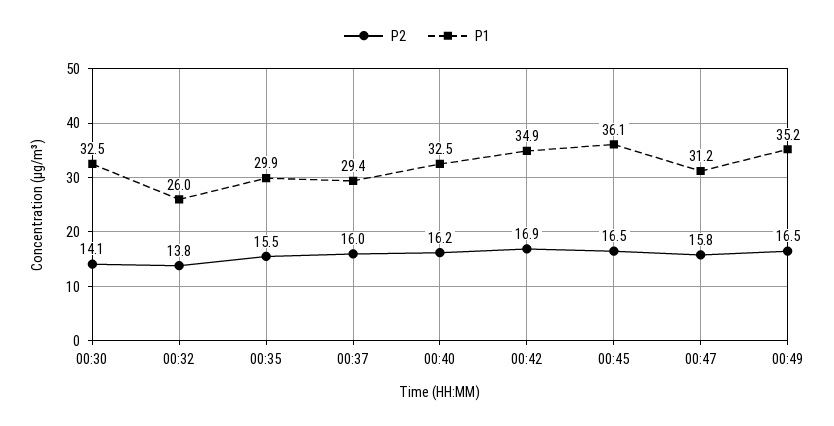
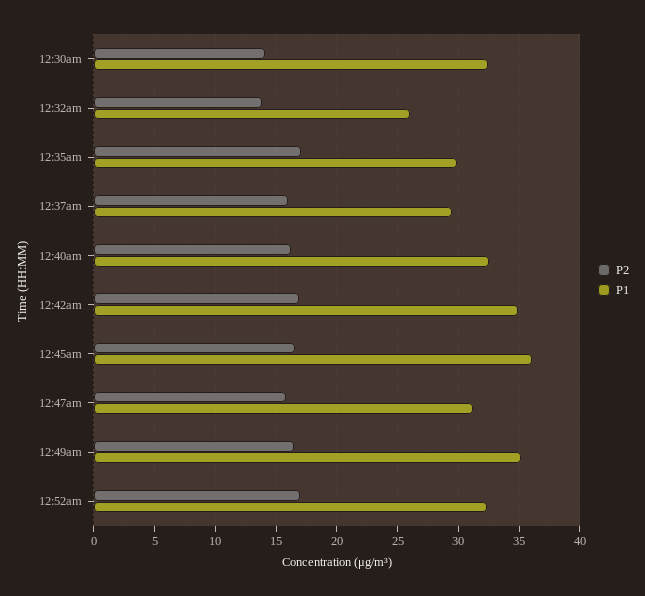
P2, 00:35: 15.5 -> 17
P2, 12:52am: none -> 17
P1, 12:52am: none -> 32.5

